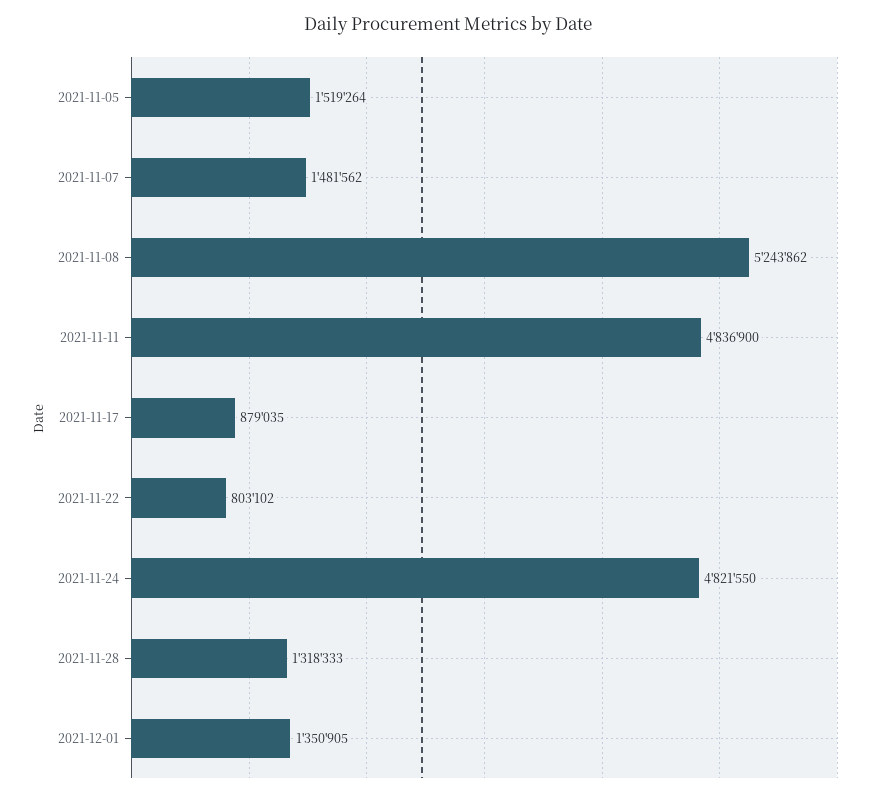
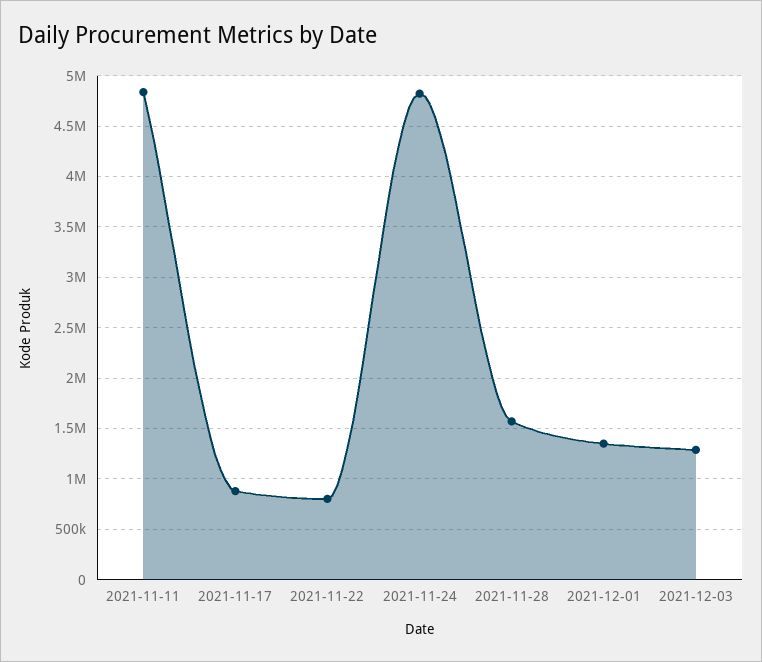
2021-11-05: 1519264 -> none
2021-11-07: 1481562 -> none
2021-11-08: 5243862 -> none
2021-11-28: 1318333 -> 1600000
2021-12-03: none -> 1300000

